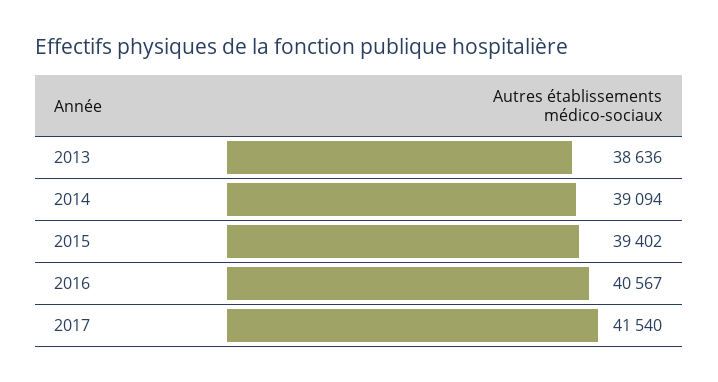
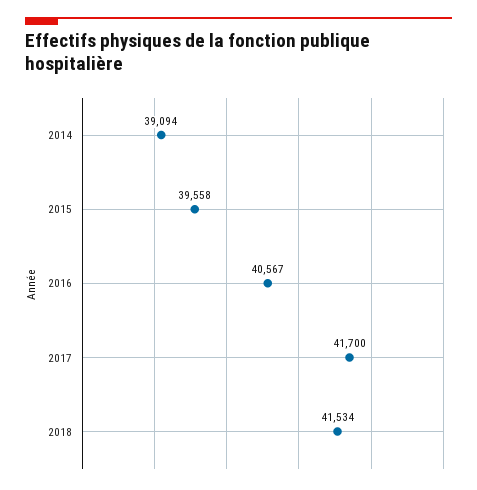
2013: 38636 -> none
2015: 39402 -> 39558
2017: 41540 -> 41700
2018: none -> 41534

